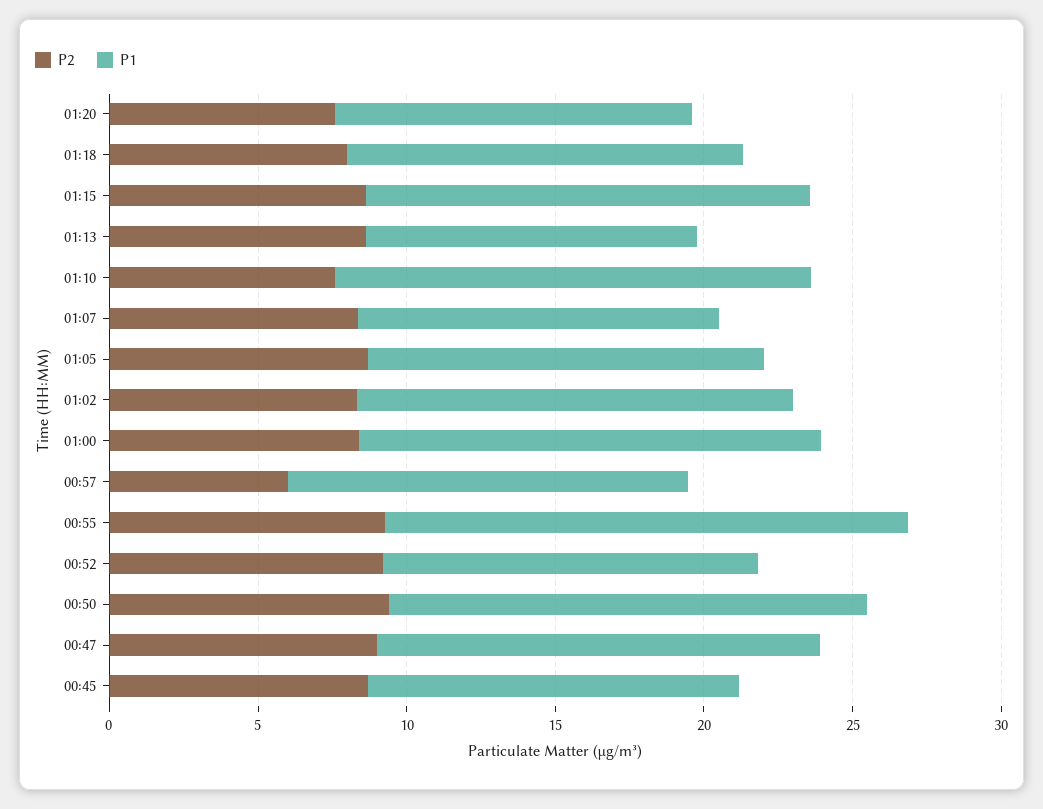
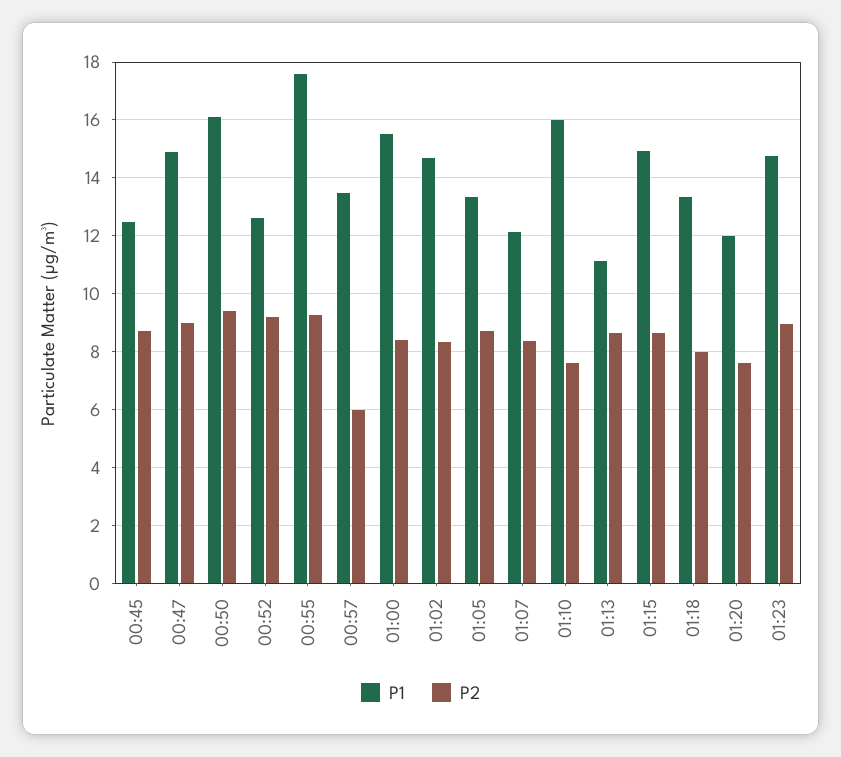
P1, 01:23: none -> 14.75
P2, 01:23: none -> 9

